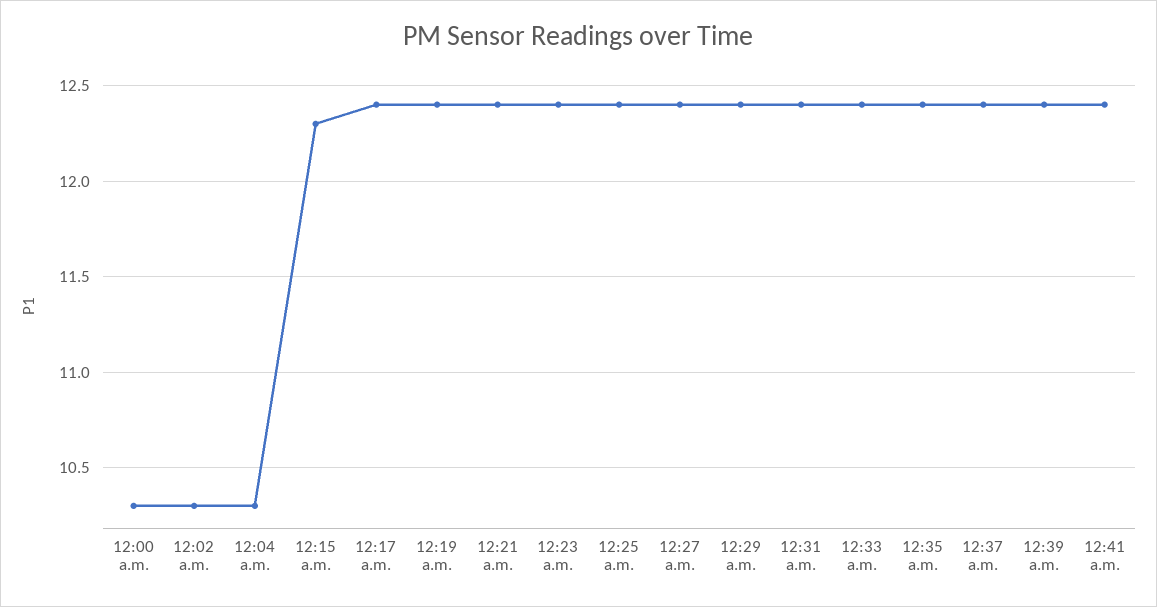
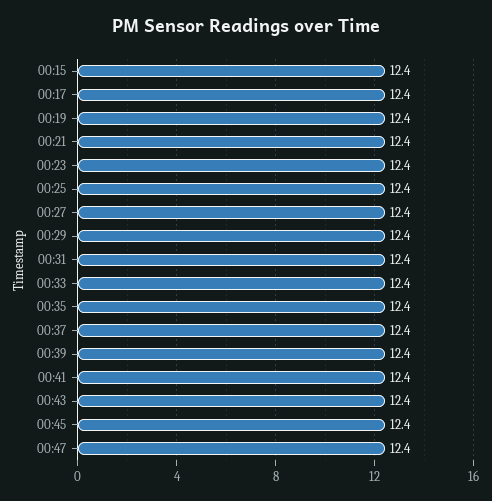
12:00 a.m.: 10.3 -> none
12:02 a.m.: 10.3 -> none
12:04 a.m.: 10.3 -> none
12:15 a.m.: 12.3 -> 12.4
00:43: none -> 12.4
00:45: none -> 12.4
00:47: none -> 12.4

